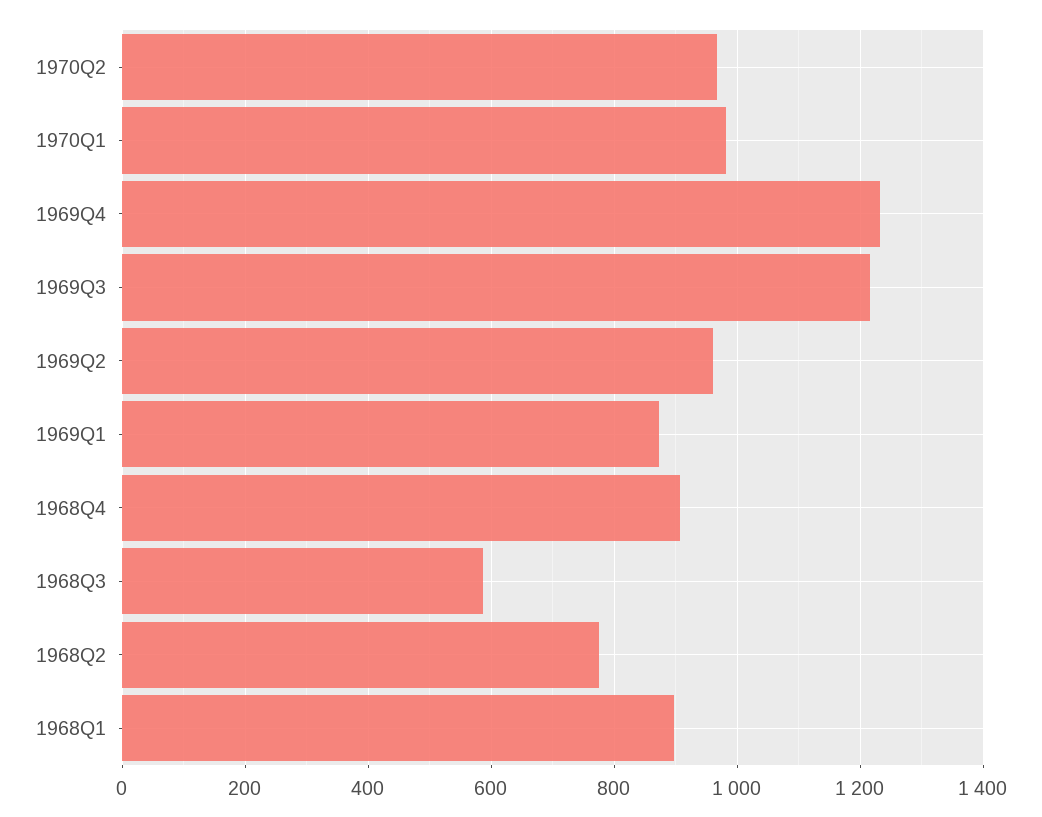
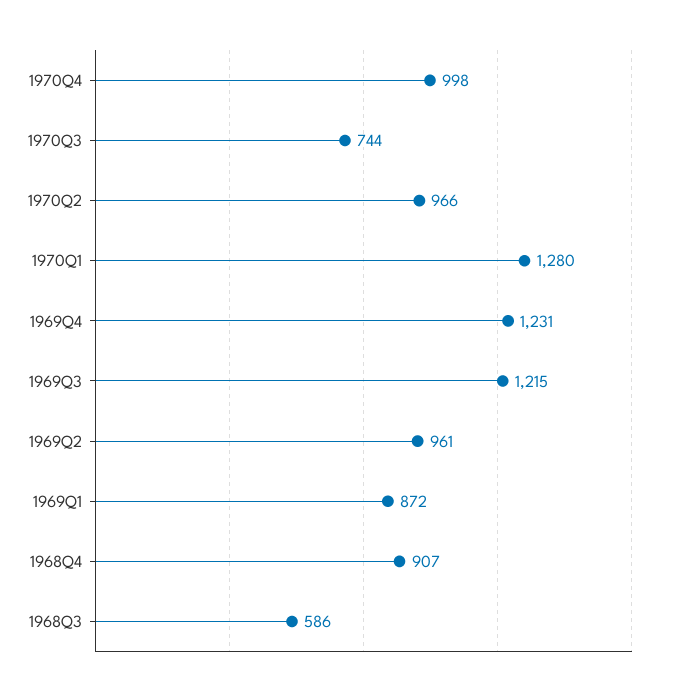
1970Q1: 980 -> 1280
1968Q2: 780 -> none
1968Q1: 900 -> none
1970Q4: none -> 998
1970Q3: none -> 744

